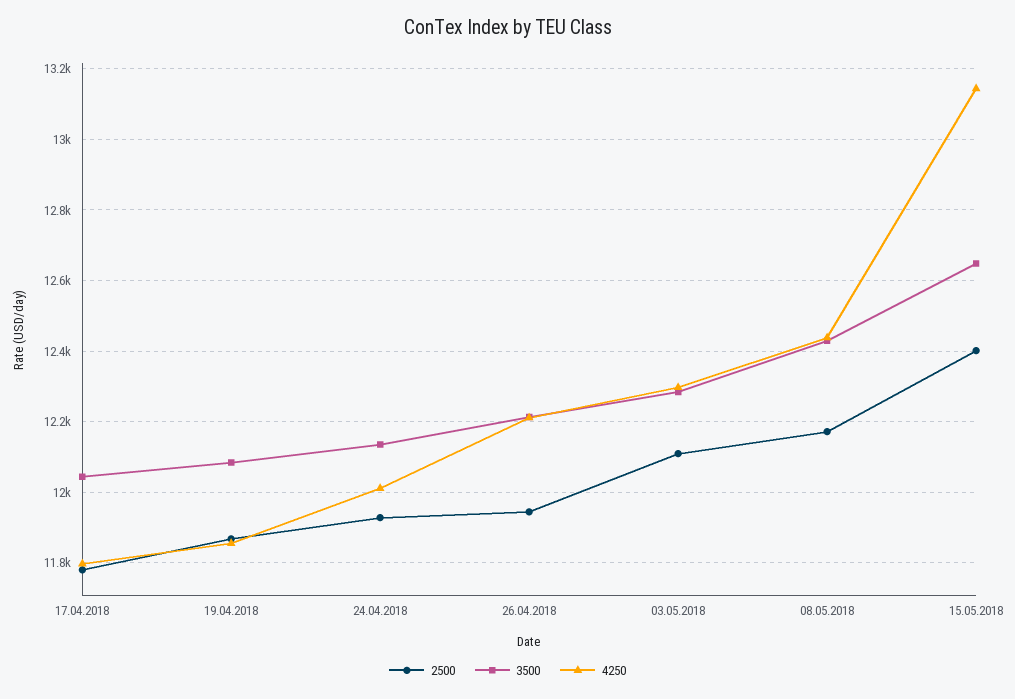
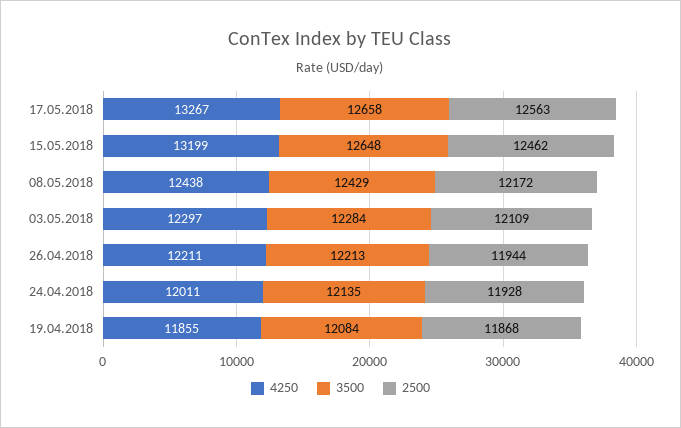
2500, 17.04.2018: 11780 -> none
3500, 17.04.2018: 12040 -> none
4250, 17.04.2018: 11800 -> none
2500, 15.05.2018: 12400 -> 12462
4250, 15.05.2018: 13140 -> 13199
4250, 17.05.2018: none -> 13267
3500, 17.05.2018: none -> 12658
2500, 17.05.2018: none -> 12563

